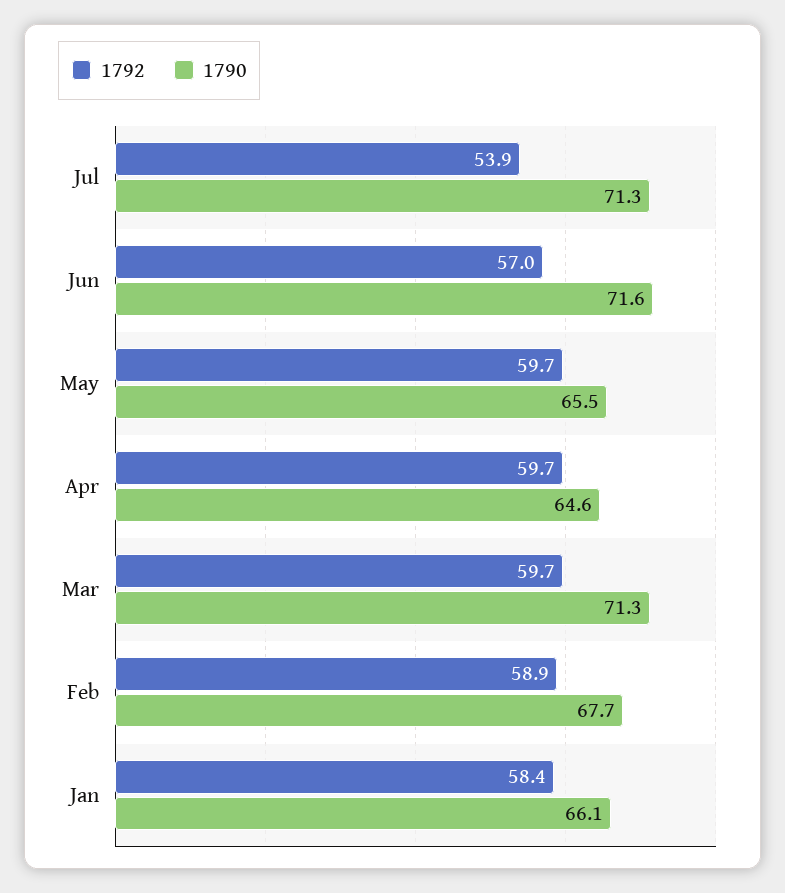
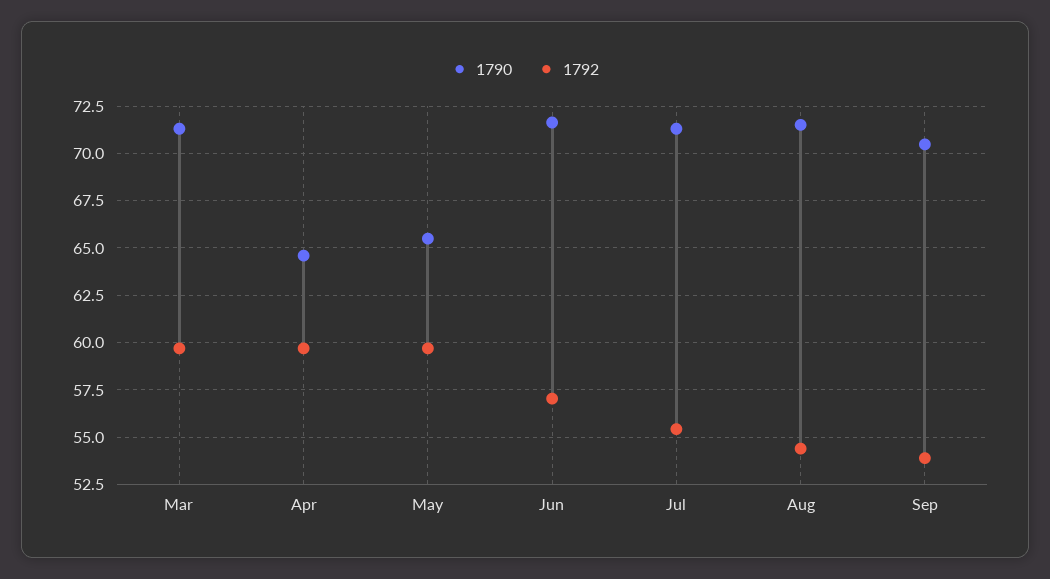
1792, Jul: 53.9 -> 55.5
1792, Feb: 58.9 -> none
1790, Feb: 67.7 -> none
1792, Jan: 58.4 -> none
1790, Jan: 66.1 -> none
1790, Aug: none -> 71.5
1792, Aug: none -> 54.5
1790, Sep: none -> 70.5
1792, Sep: none -> 54

